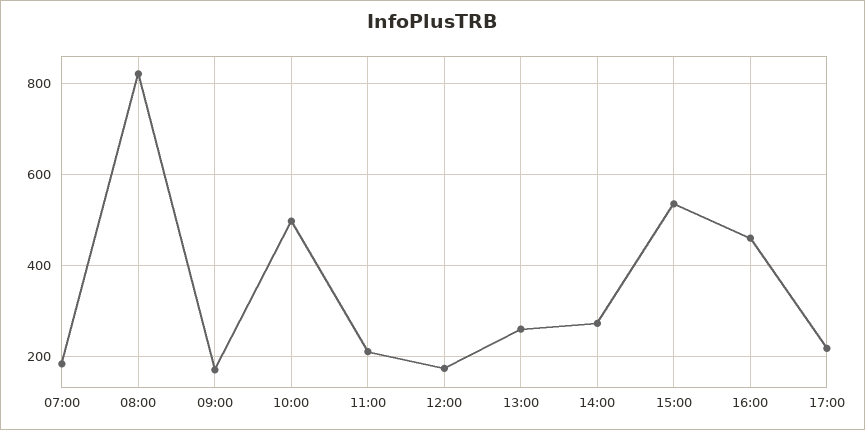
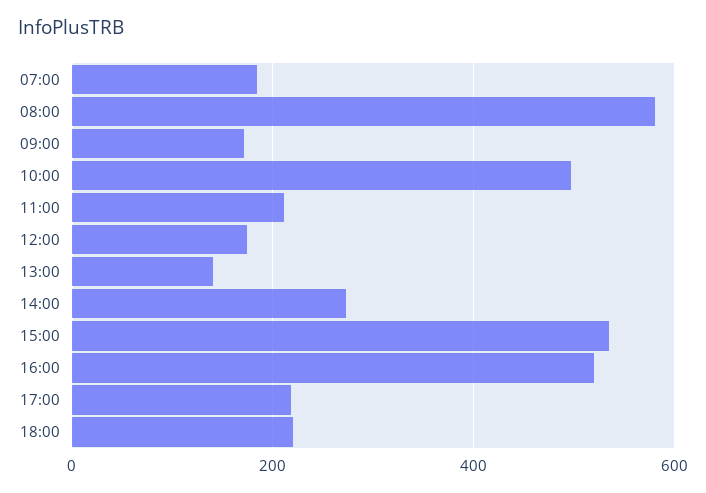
08:00: 820 -> 580
13:00: 260 -> 140
16:00: 460 -> 520
18:00: none -> 220

